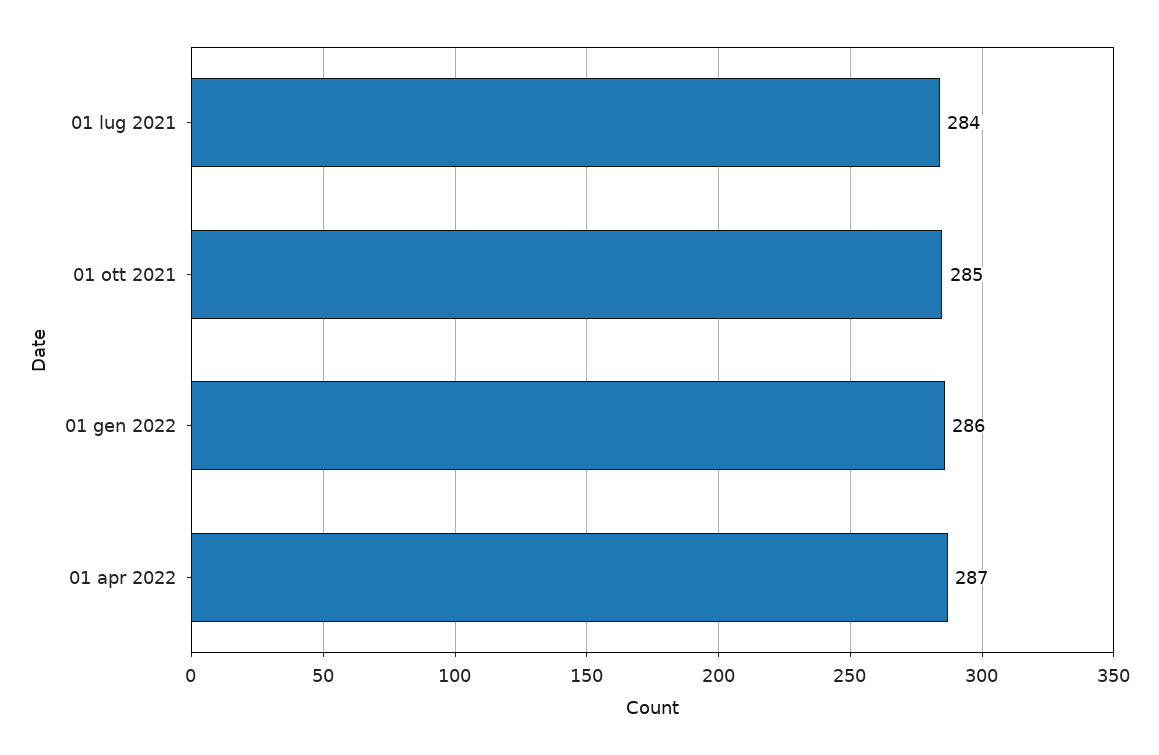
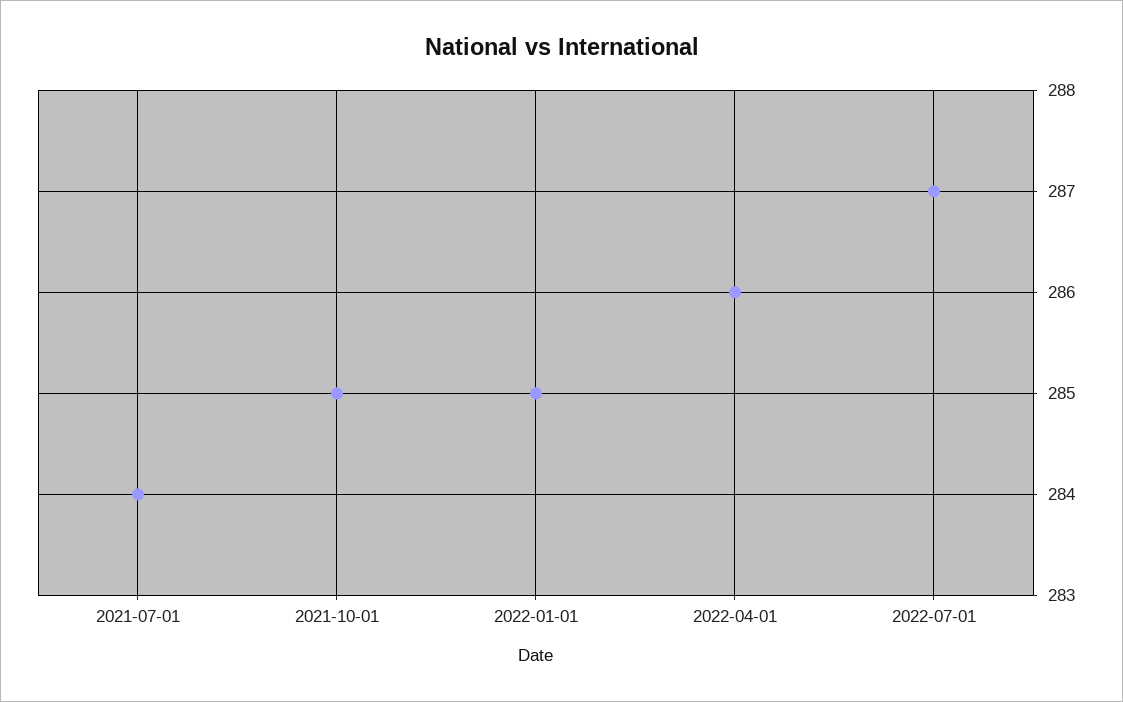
01 gen 2022: 286 -> 285
01 apr 2022: 287 -> 286
2022-07-01: none -> 287

